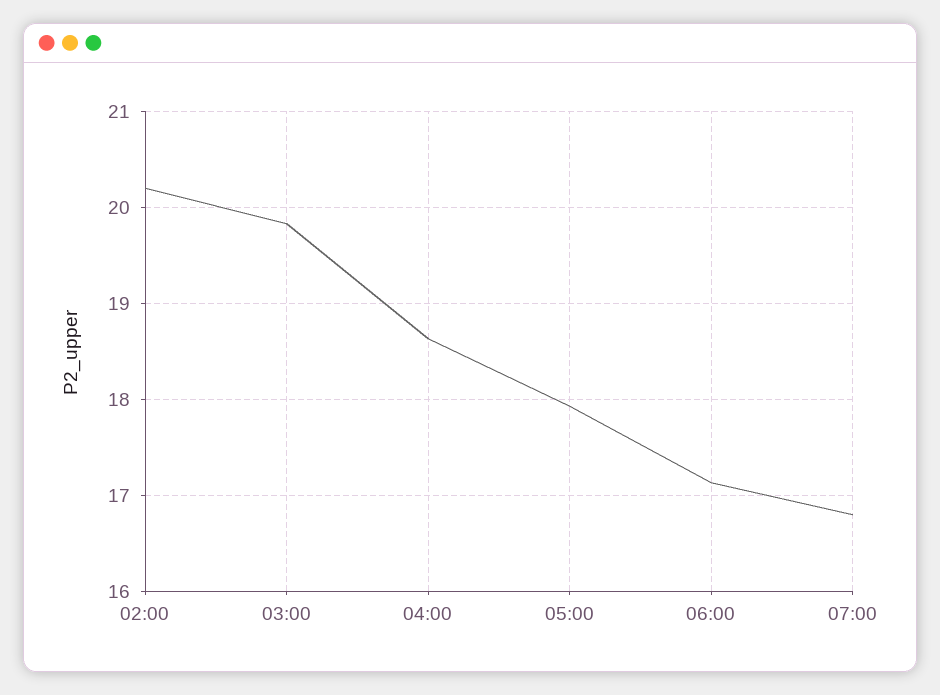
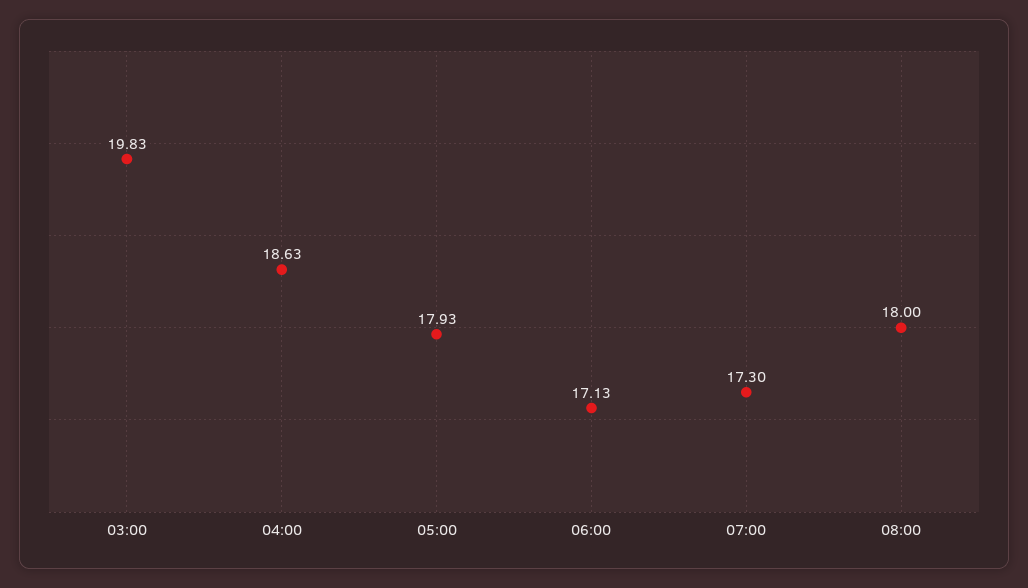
02:00: 20.2 -> none
07:00: 16.8 -> 17.3
08:00: none -> 18

